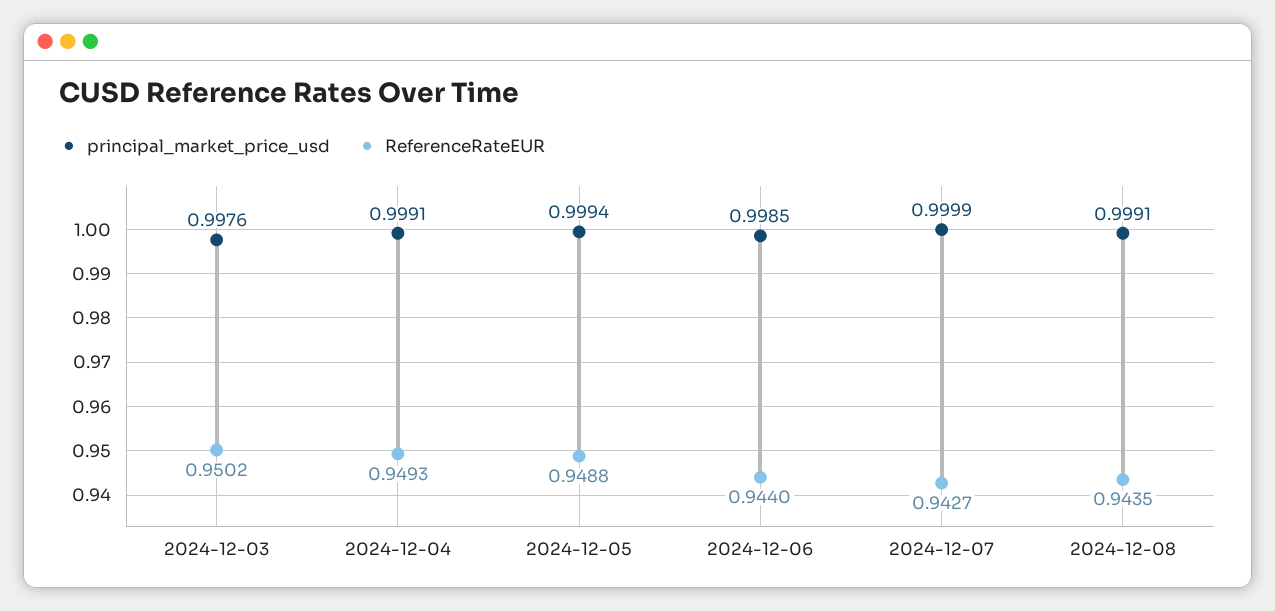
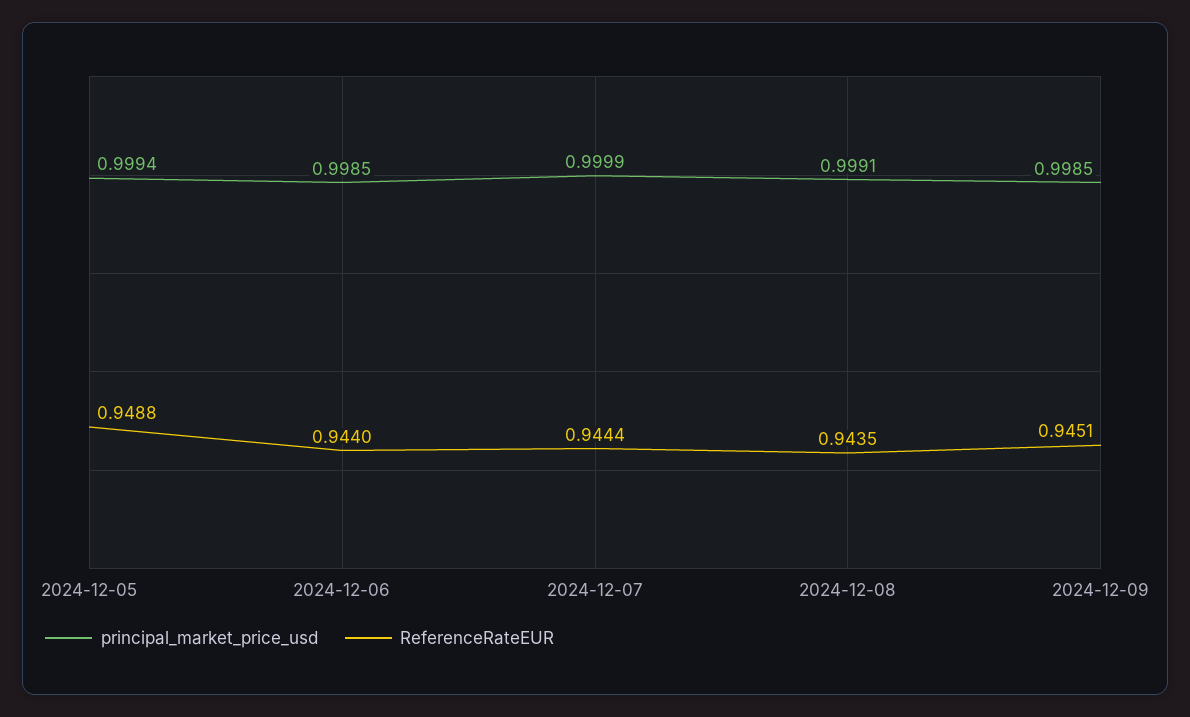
principal_market_price_usd, 2024-12-03: 0.9976 -> none
ReferenceRateEUR, 2024-12-03: 0.9502 -> none
principal_market_price_usd, 2024-12-04: 0.9991 -> none
ReferenceRateEUR, 2024-12-04: 0.9493 -> none
ReferenceRateEUR, 2024-12-07: 0.9427 -> 0.9444
principal_market_price_usd, 2024-12-09: none -> 0.9985
ReferenceRateEUR, 2024-12-09: none -> 0.9451

